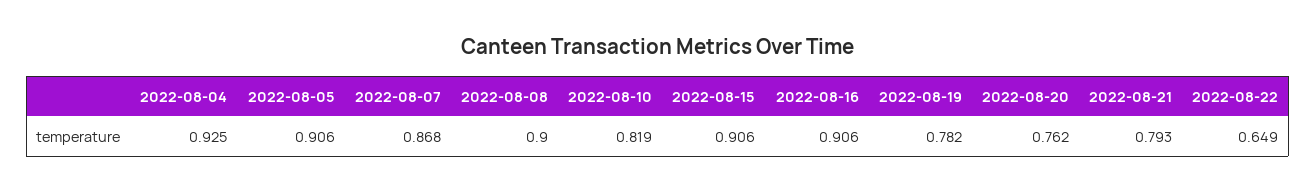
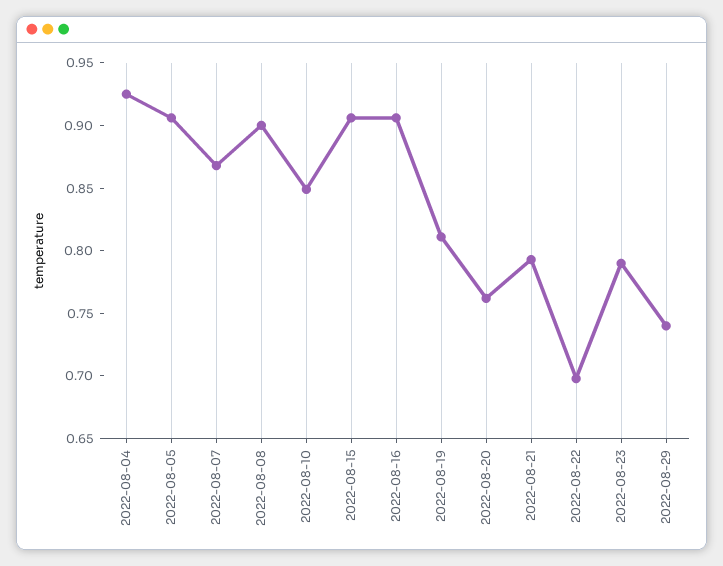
2022-08-10: 0.819 -> 0.85
2022-08-19: 0.782 -> 0.81
2022-08-22: 0.649 -> 0.7
2022-08-23: none -> 0.79
2022-08-29: none -> 0.74

